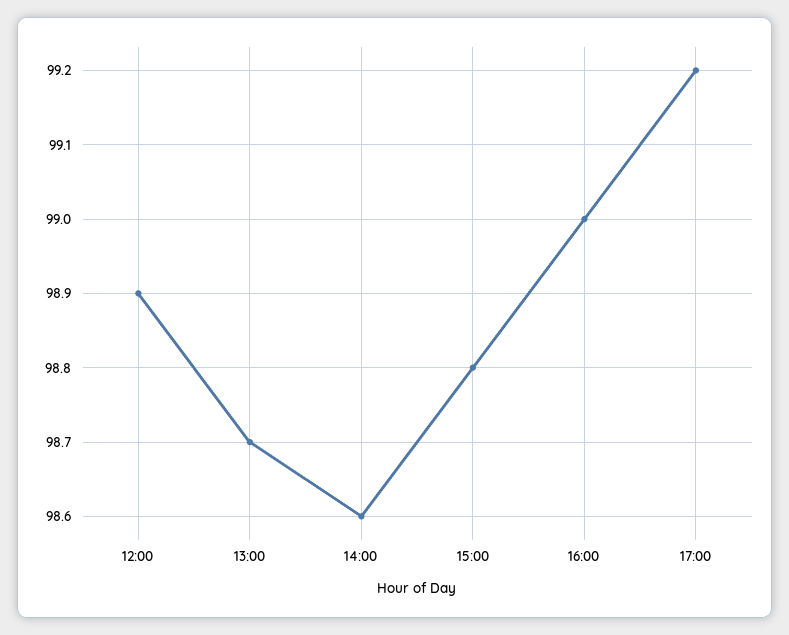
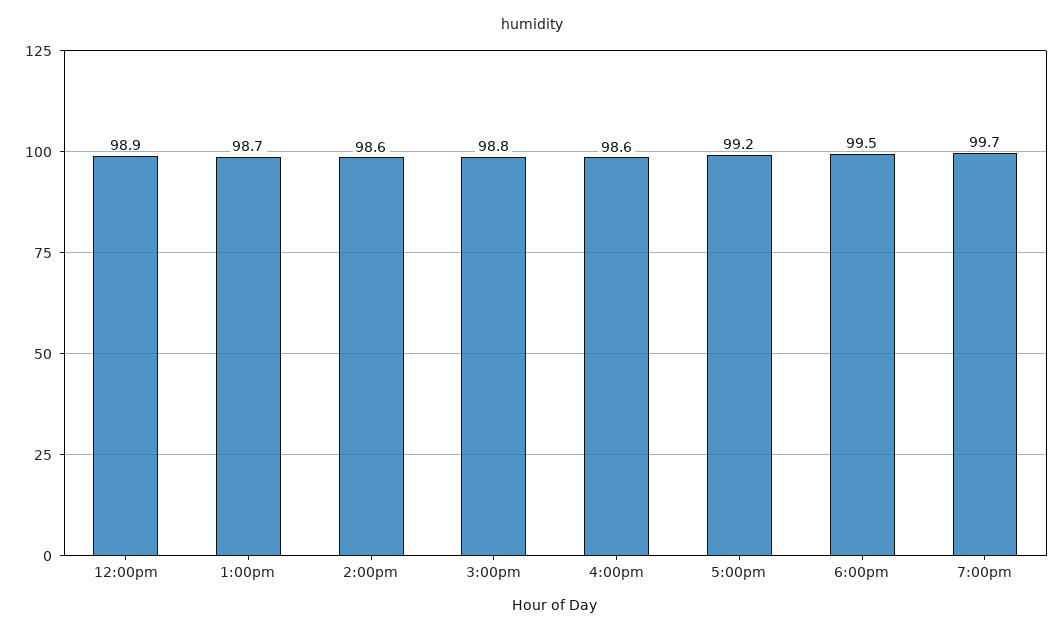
16:00: 99 -> 98.6
6:00pm: none -> 99.5
7:00pm: none -> 99.7

